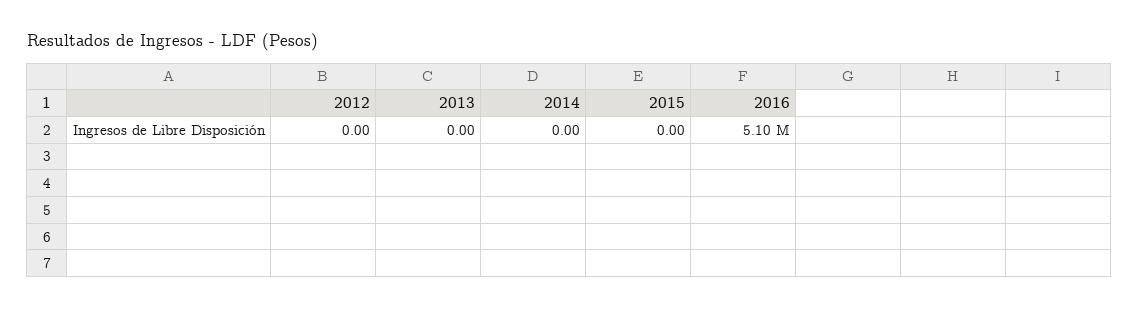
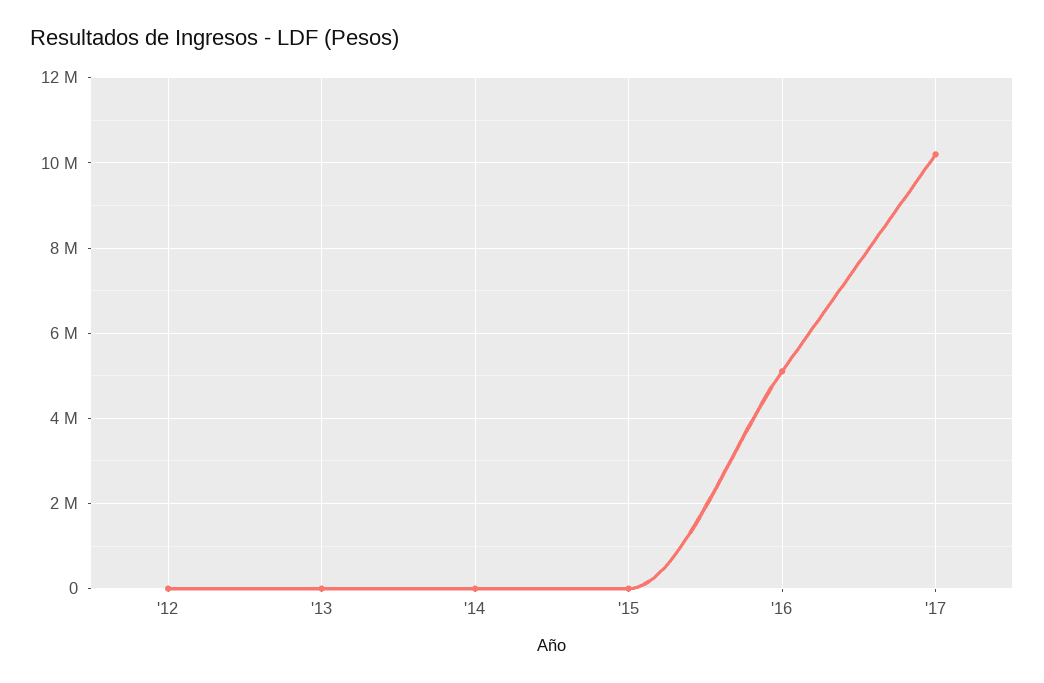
'17: none -> 10200000

